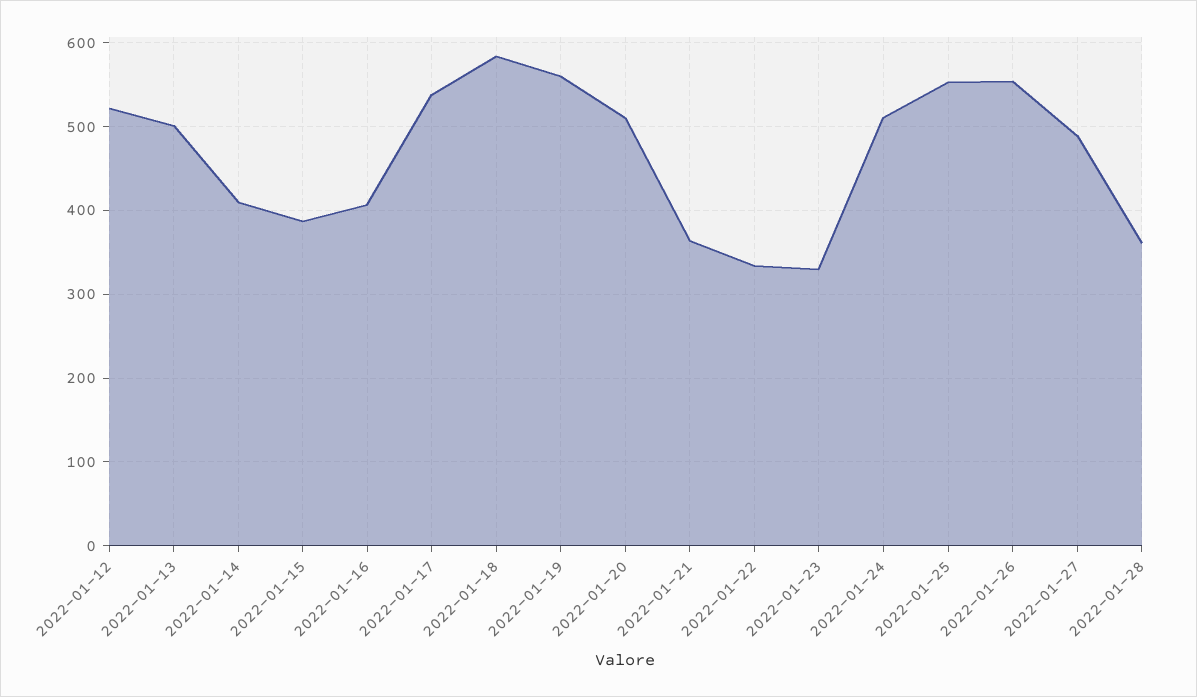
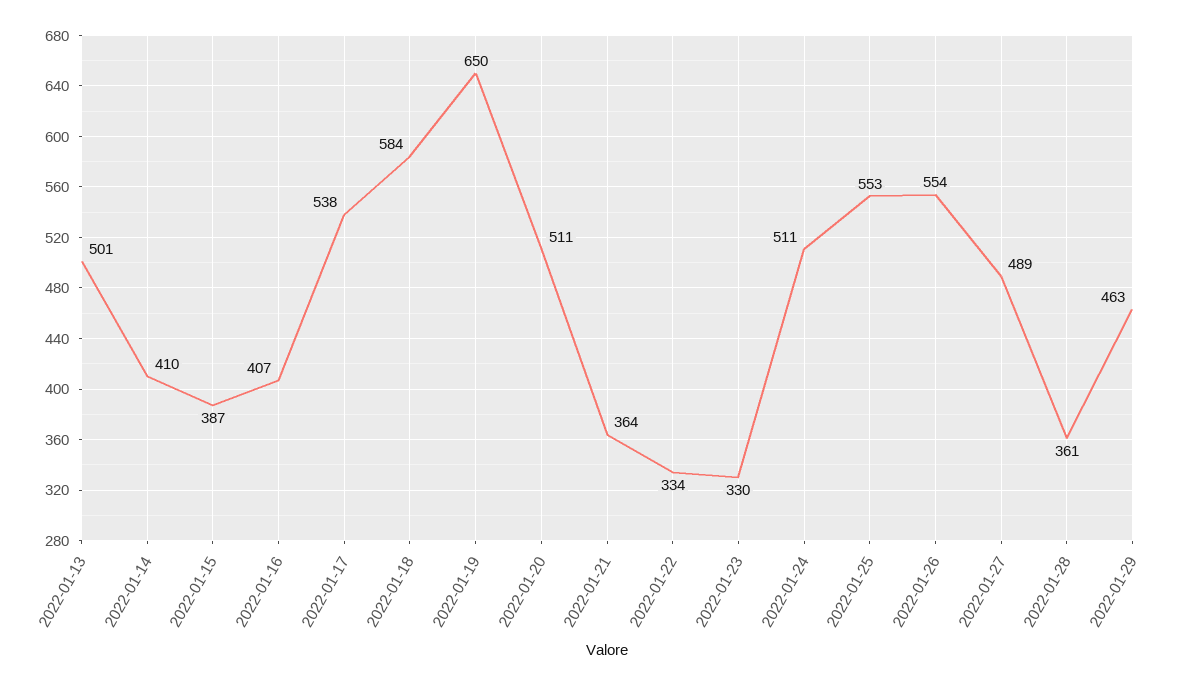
2022-01-12: 520 -> none
2022-01-19: 560 -> 650
2022-01-29: none -> 463

